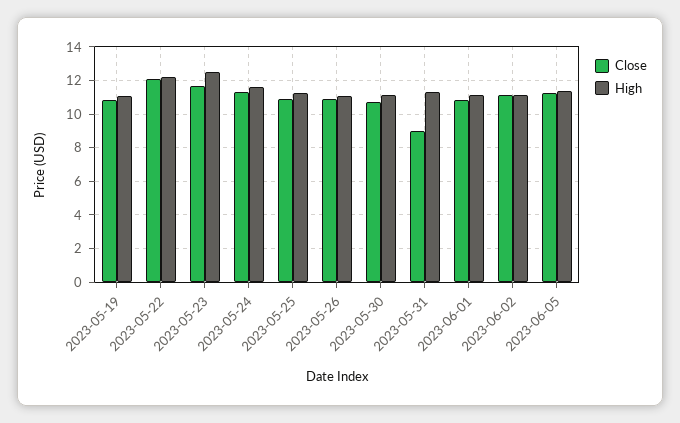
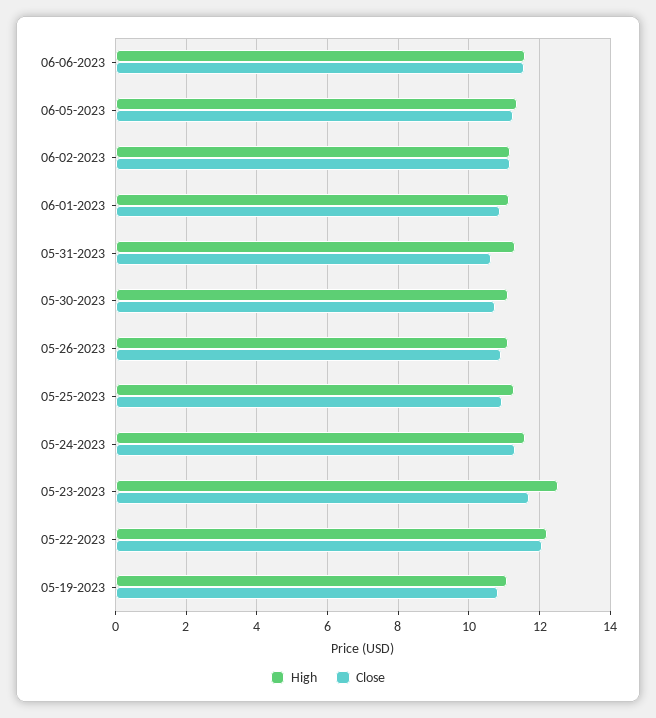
Close, 2023-05-31: 9 -> 10.6
High, 06-06-2023: none -> 11.6
Close, 06-06-2023: none -> 11.6

